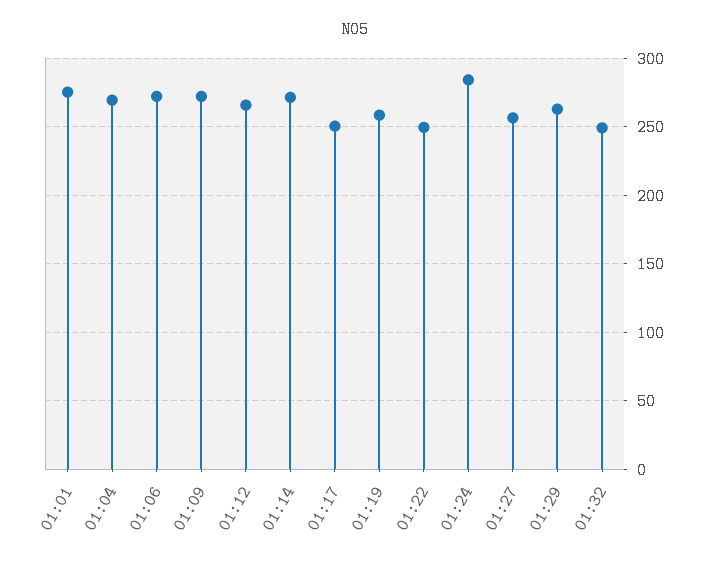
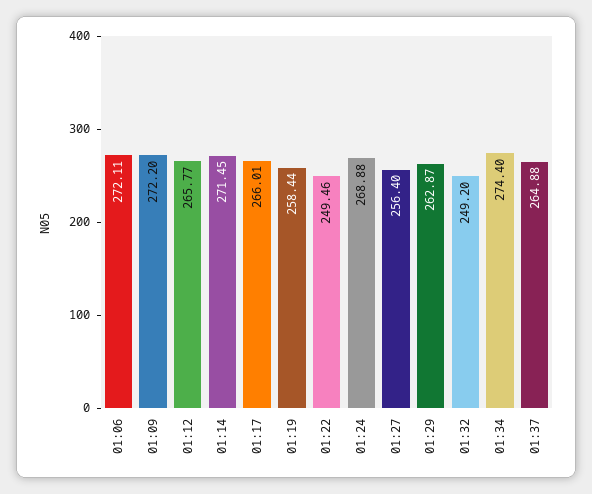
01:01: 275 -> none
01:04: 270 -> none
01:17: 250 -> 266.01
01:24: 285 -> 268.88
01:34: none -> 274.4
01:37: none -> 264.88

